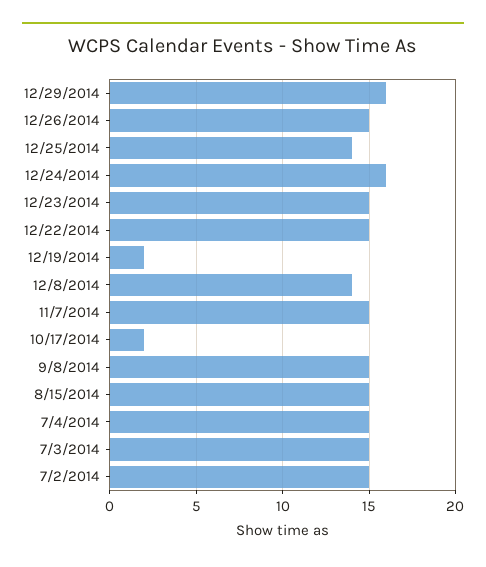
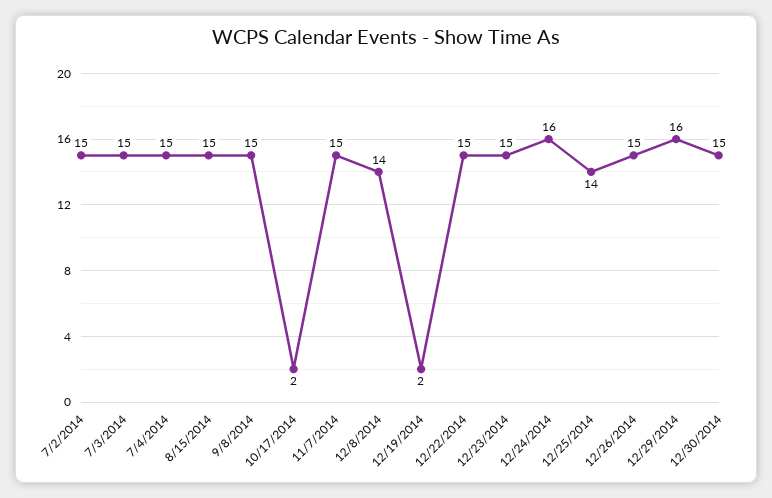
12/30/2014: none -> 15

